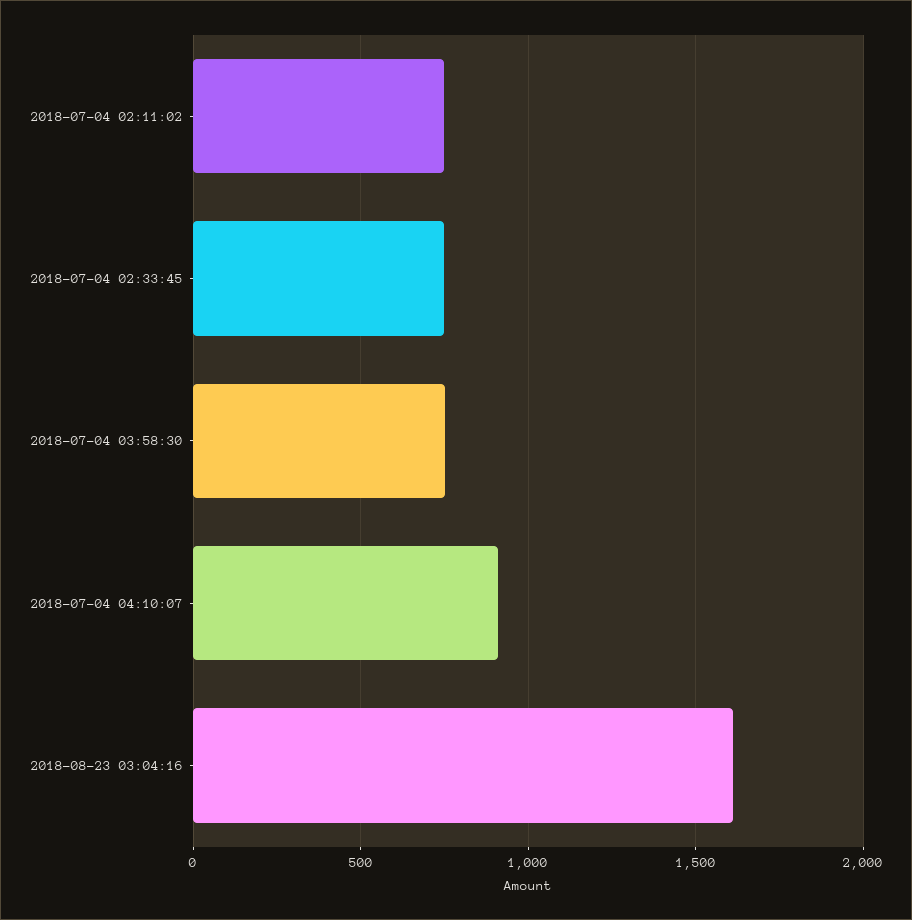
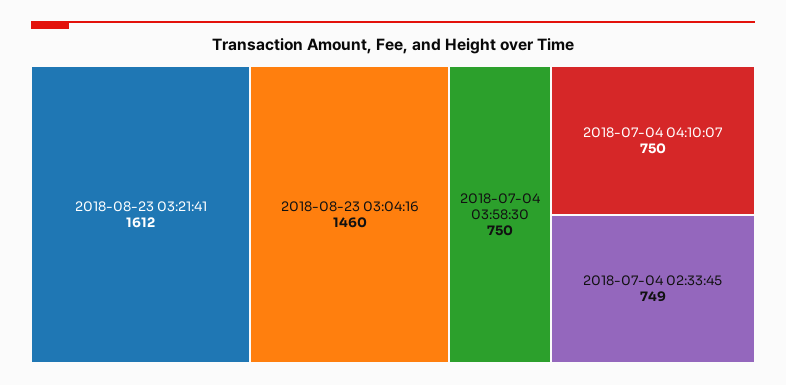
2018-07-04 02:11:02: 750 -> none
2018-07-04 04:10:07: 900 -> 750
2018-08-23 03:04:16: 1600 -> 1460
2018-08-23 03:21:41: none -> 1612

